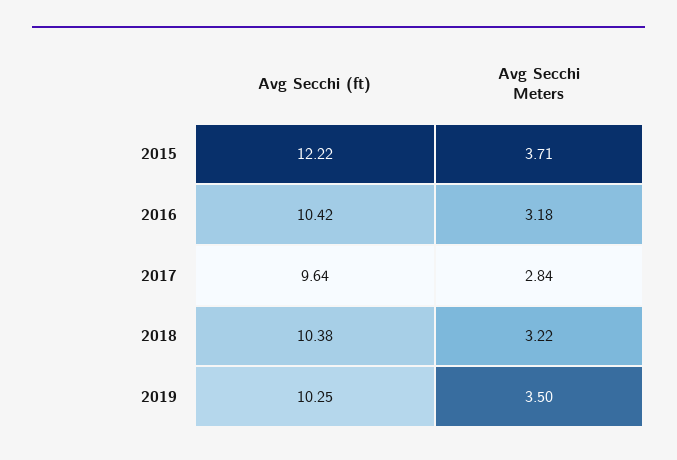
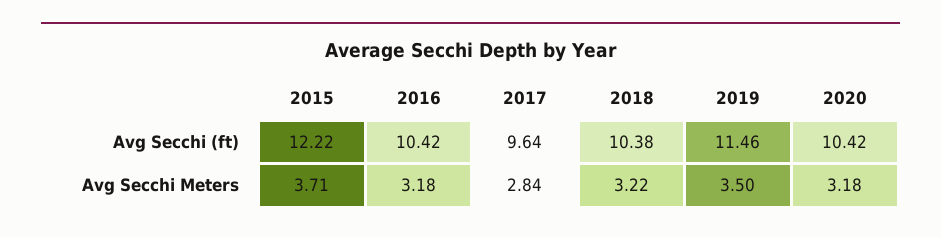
Avg Secchi (ft), 2019: 10.25 -> 11.46
Avg Secchi (ft), 2020: none -> 10.42
Avg Secchi Meters, 2020: none -> 3.18

